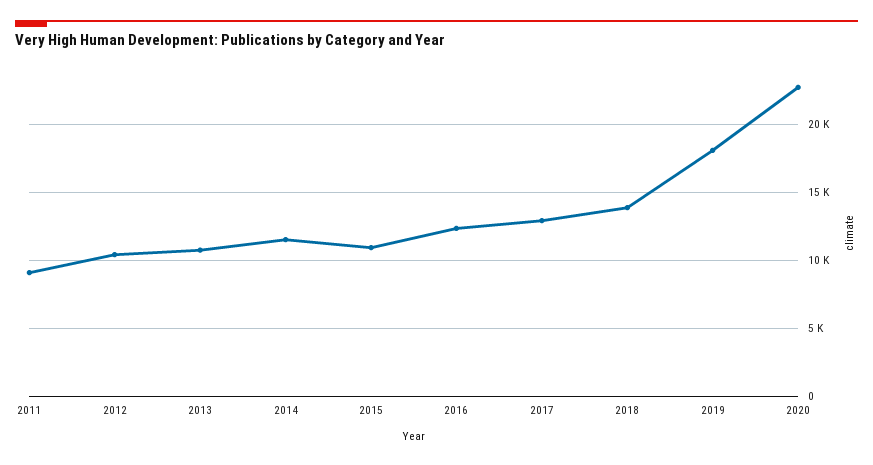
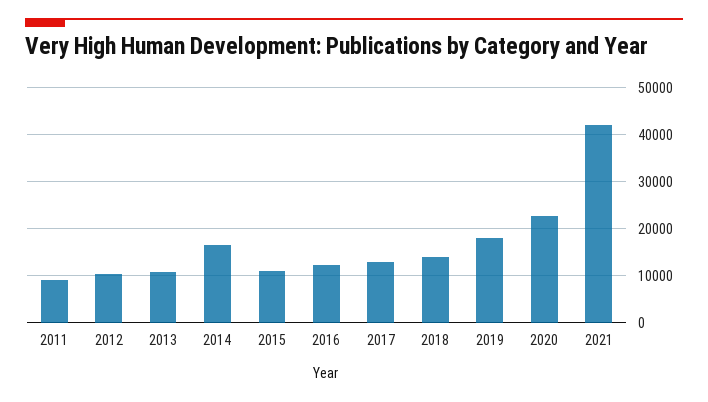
2014: 11500 -> 16000
2021: none -> 42000

